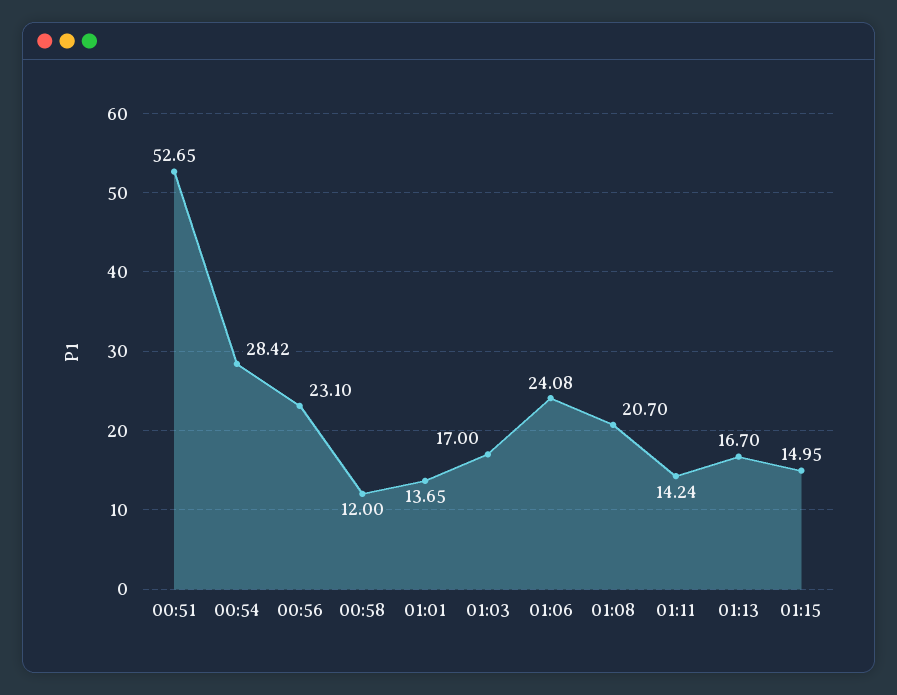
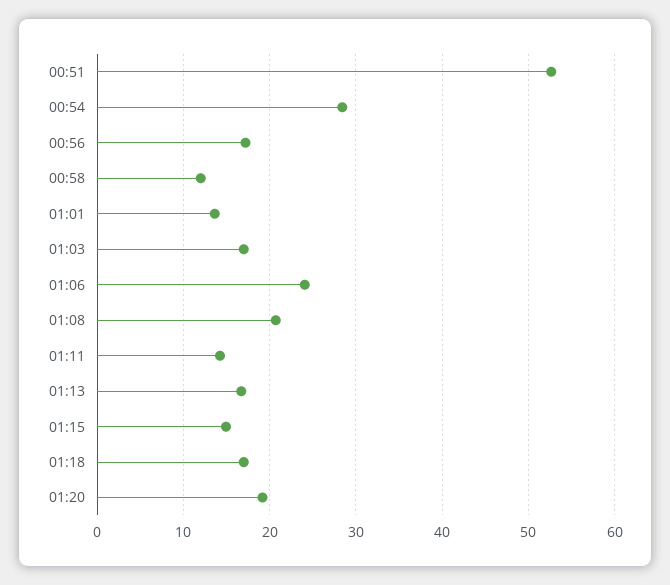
00:56: 23.1 -> 17
01:18: none -> 17
01:20: none -> 19

